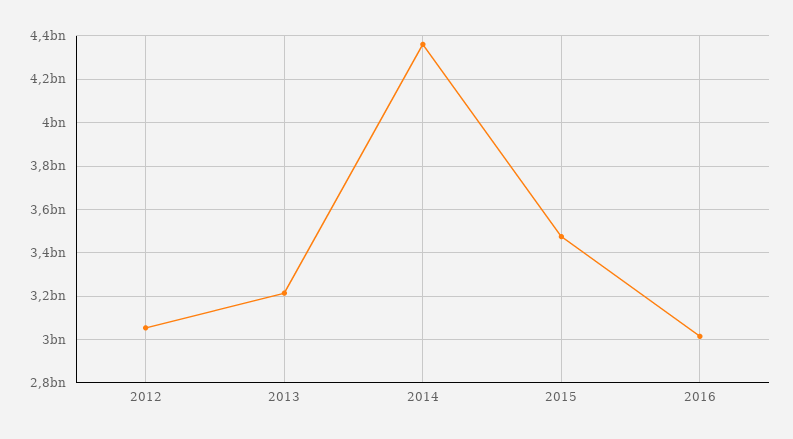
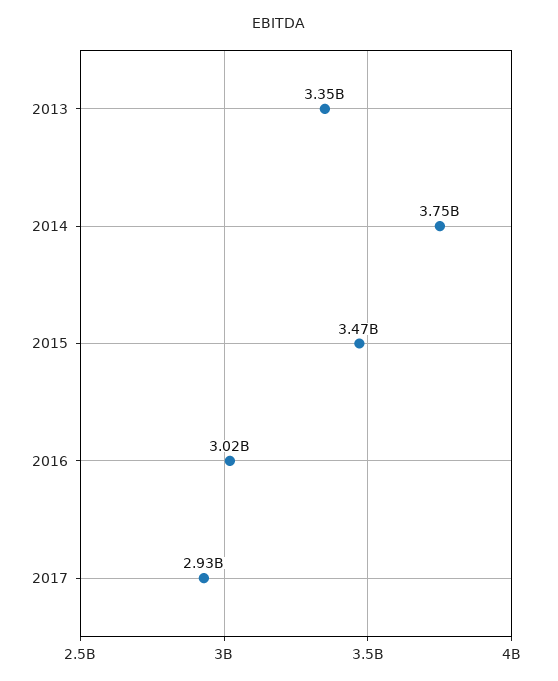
2012: 3050000000 -> none
2013: 3200000000 -> 3350000000
2014: 4350000000 -> 3750000000
2017: none -> 2930000000

